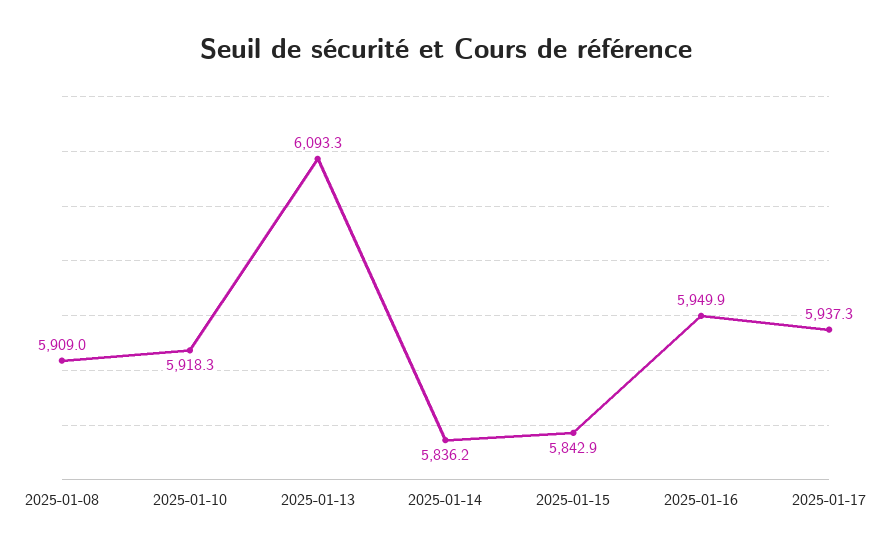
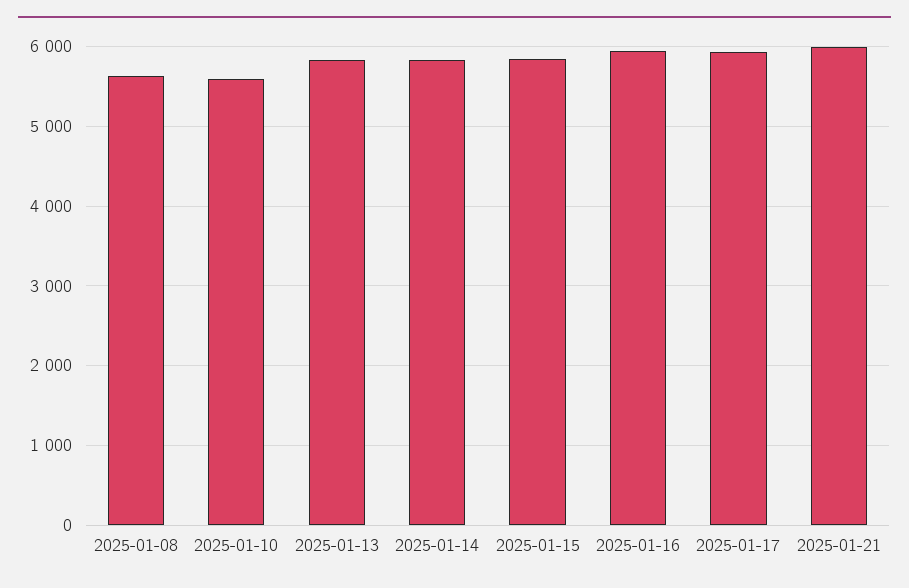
2025-01-08: 5909 -> 5600
2025-01-10: 5918.3 -> 5600
2025-01-13: 6093.3 -> 5800
2025-01-21: none -> 6000

